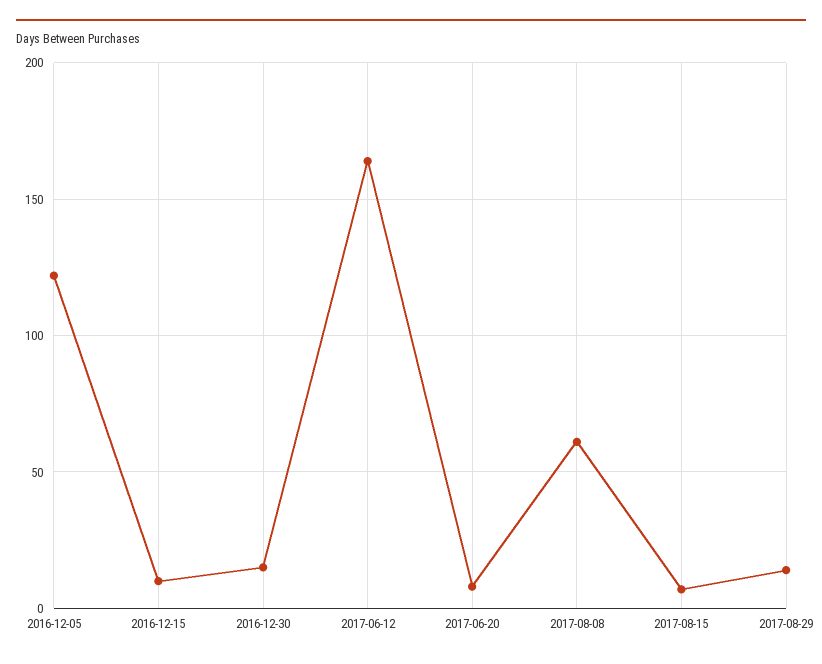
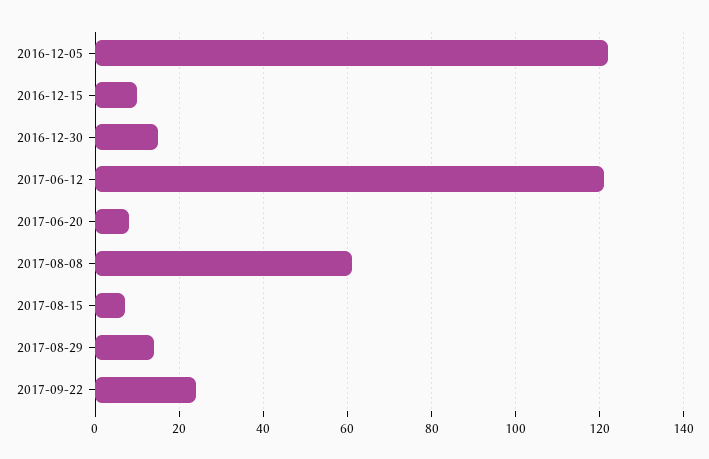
2017-06-12: 165 -> 120
2017-09-22: none -> 25

